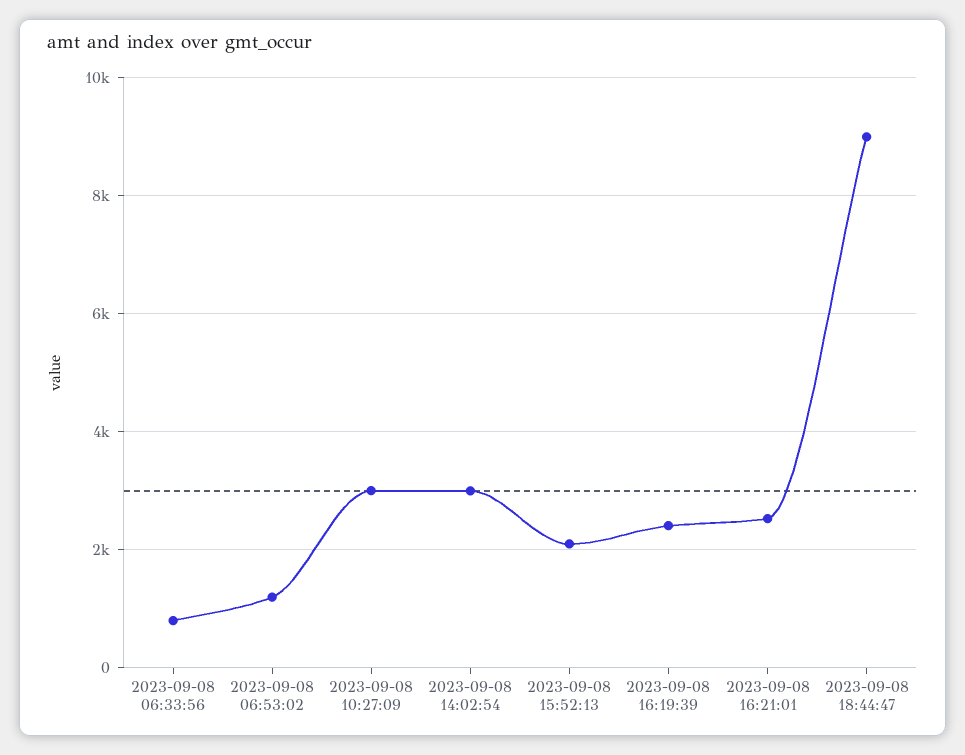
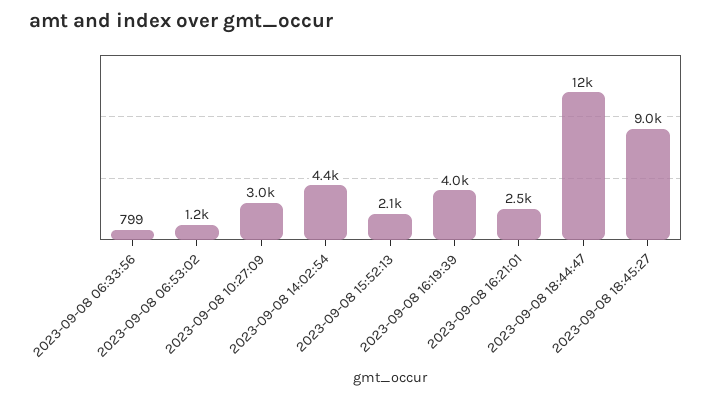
2023-09-08 14:02:54: 3000 -> 4400
2023-09-08 16:19:39: 2400 -> 4000
2023-09-08 18:44:47: 9000 -> 12000
2023-09-08 18:45:27: none -> 9000

